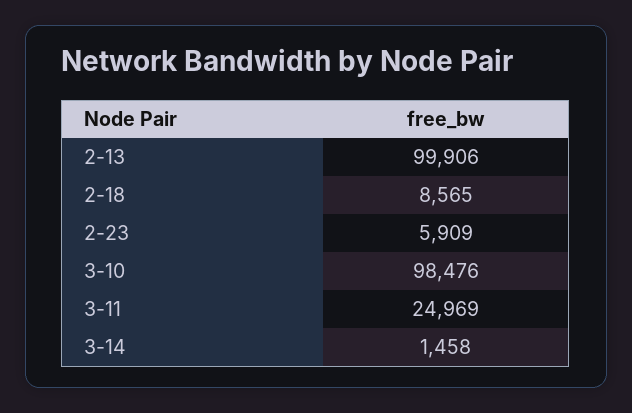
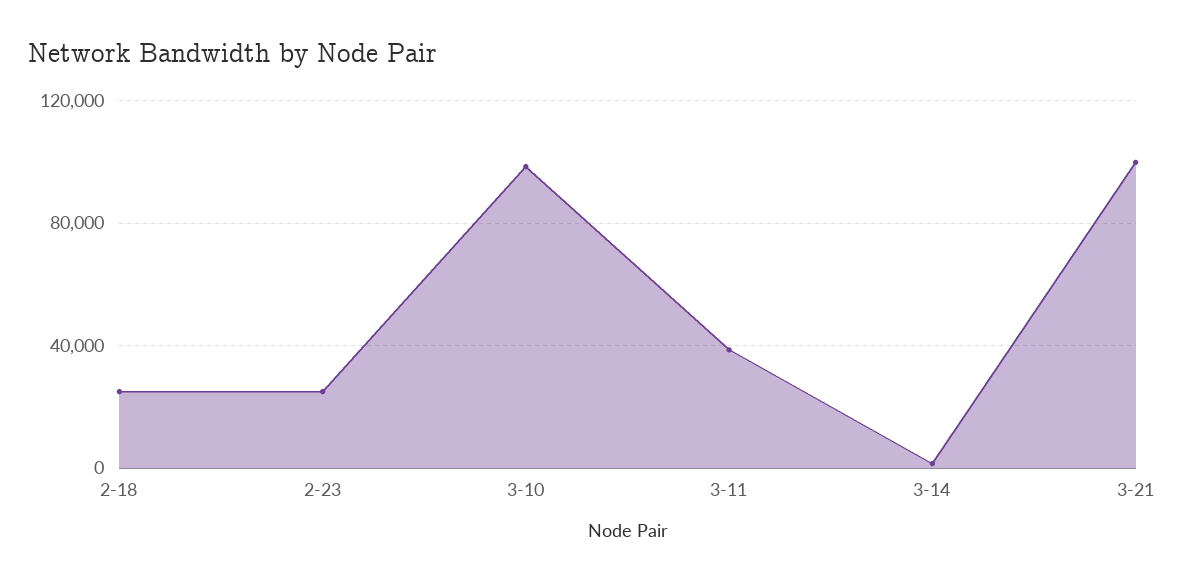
2-13: 99906 -> none
2-18: 8565 -> 25000
2-23: 5909 -> 25000
3-11: 24969 -> 40000
3-21: none -> 100000

